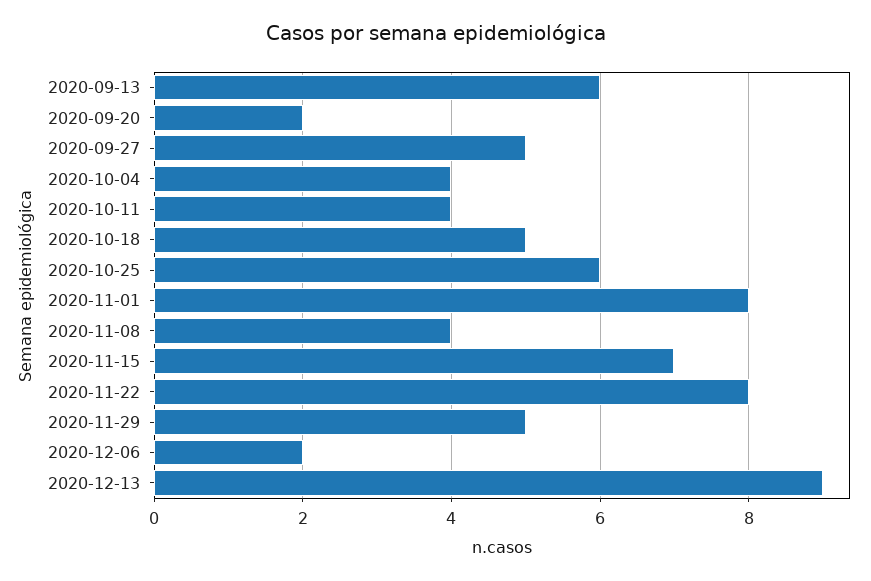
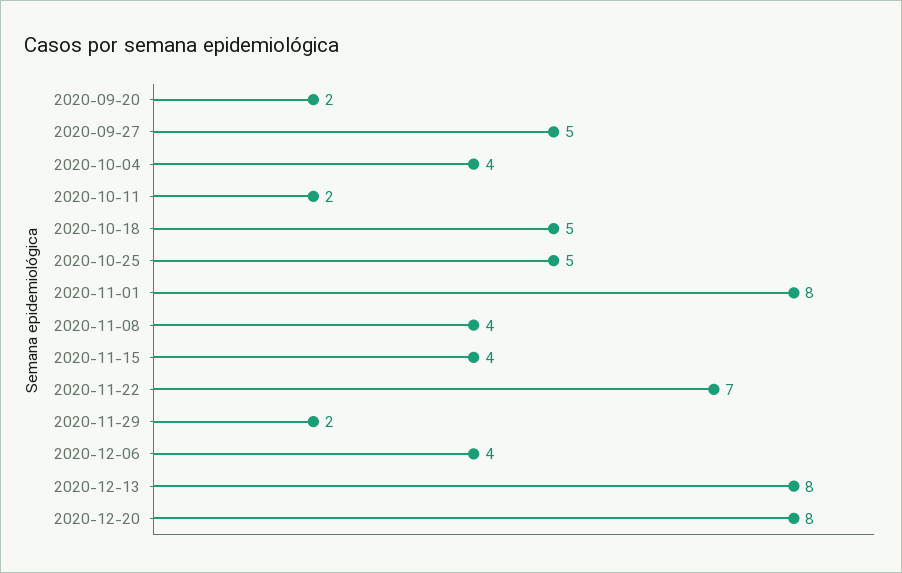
2020-09-13: 6 -> none
2020-10-11: 4 -> 2
2020-10-25: 6 -> 5
2020-11-15: 7 -> 4
2020-11-22: 8 -> 7
2020-11-29: 5 -> 2
2020-12-06: 2 -> 4
2020-12-13: 9 -> 8
2020-12-20: none -> 8

